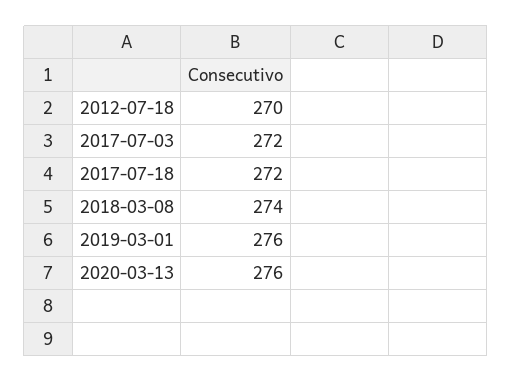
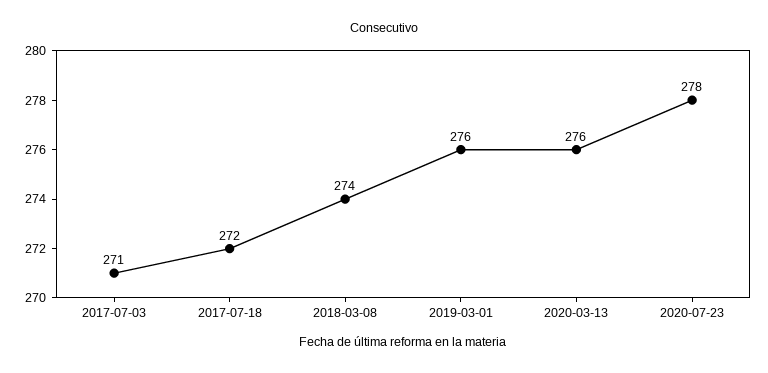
2012-07-18: 270 -> none
2017-07-03: 272 -> 271
2020-07-23: none -> 278

